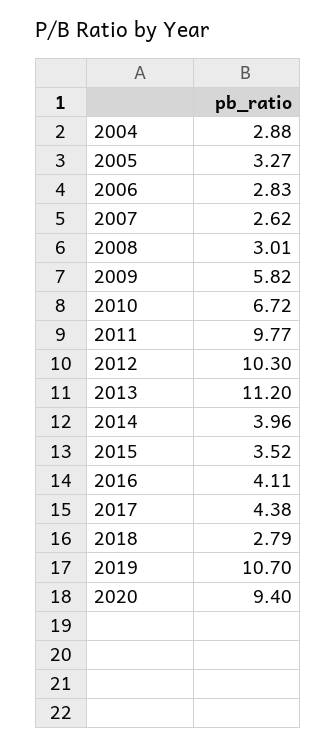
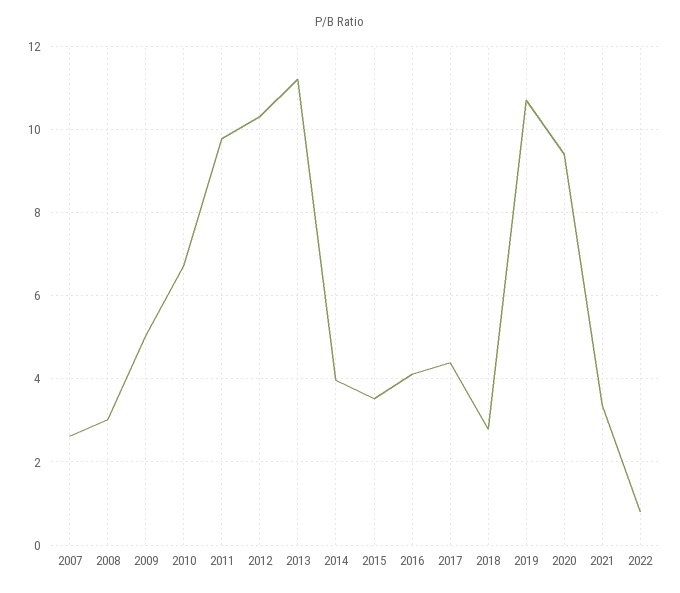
2004: 2.88 -> none
2005: 3.27 -> none
2006: 2.83 -> none
2009: 5.82 -> 5
2021: none -> 3.4
2022: none -> 0.8

